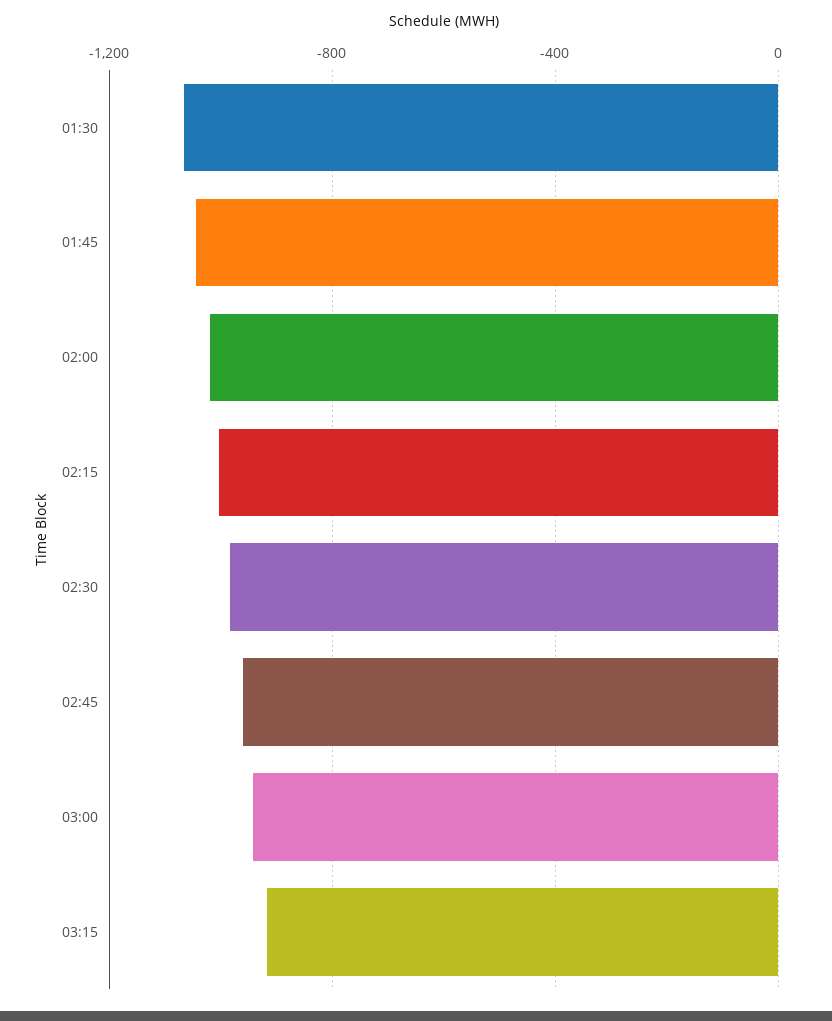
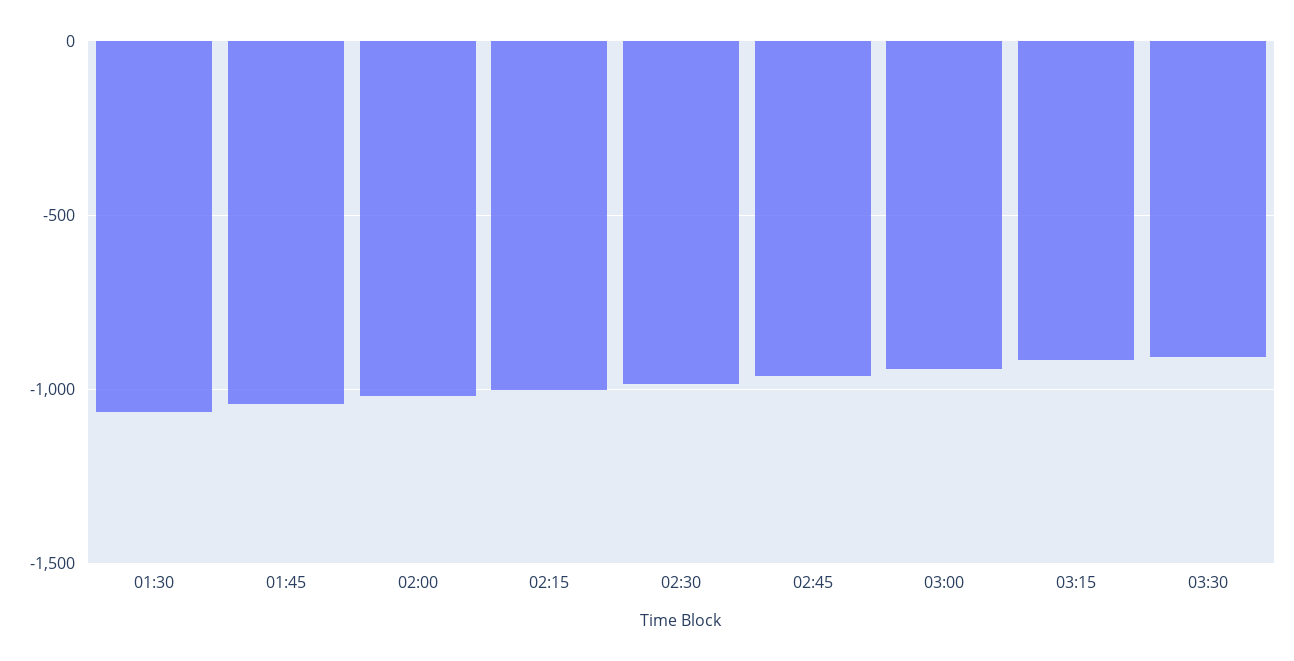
03:30: none -> -900

